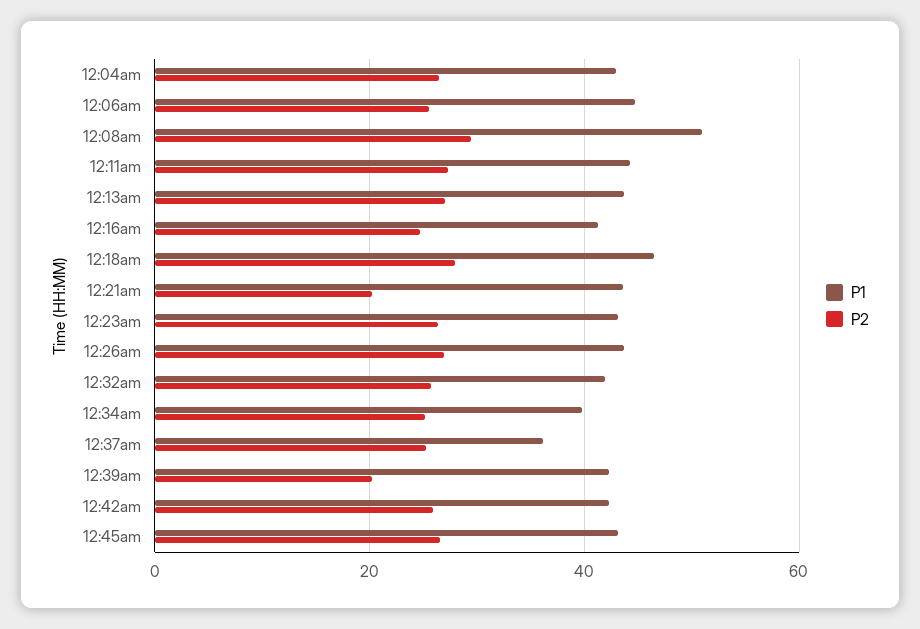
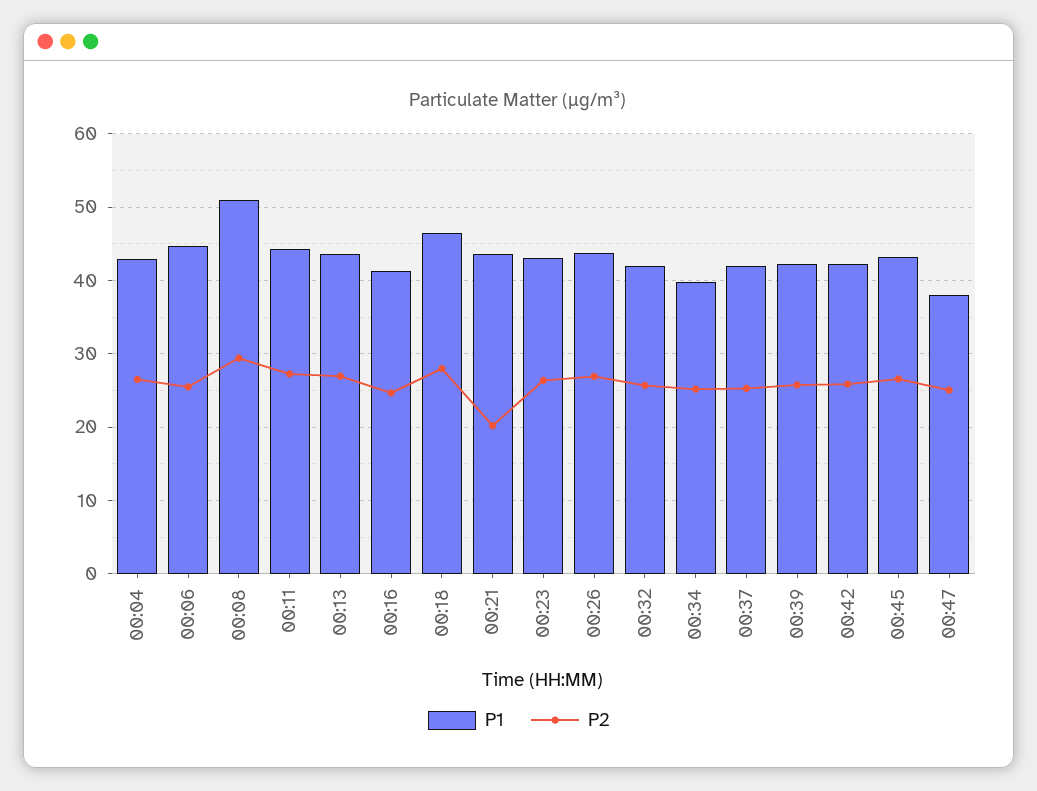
P1, 12:37am: 36 -> 42
P2, 12:39am: 20 -> 26
P1, 00:47: none -> 38
P2, 00:47: none -> 25

